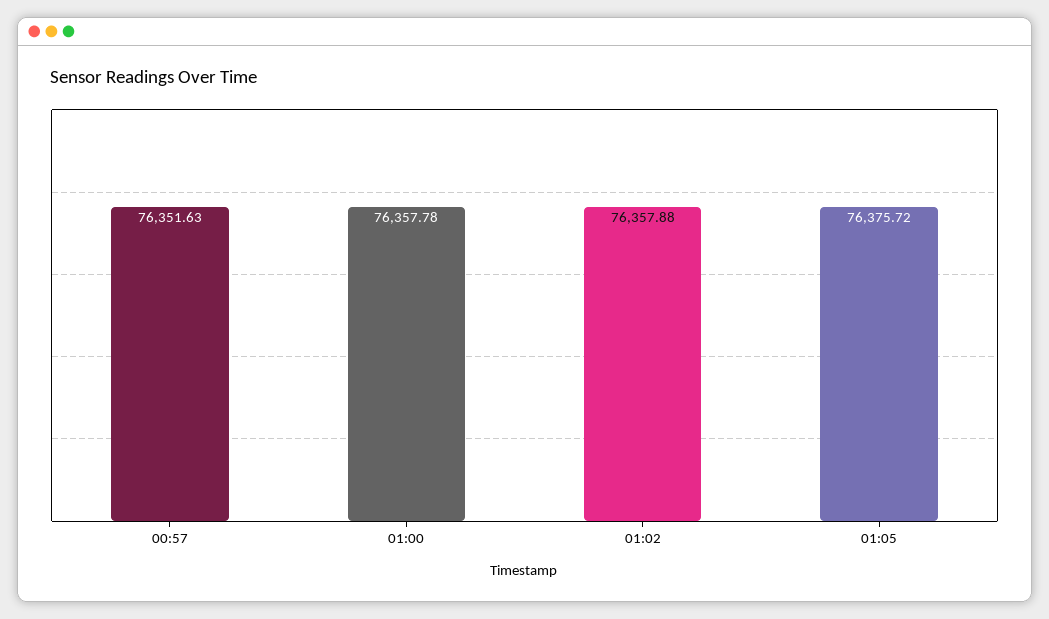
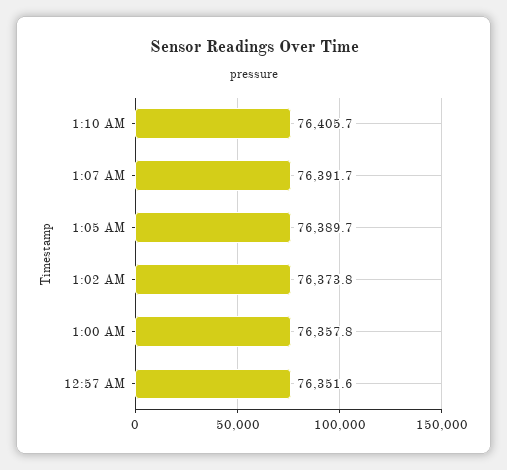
01:02: 76357.88 -> 76373.8
01:05: 76375.72 -> 76389.7
1:10 AM: none -> 76405.7
1:07 AM: none -> 76391.7

